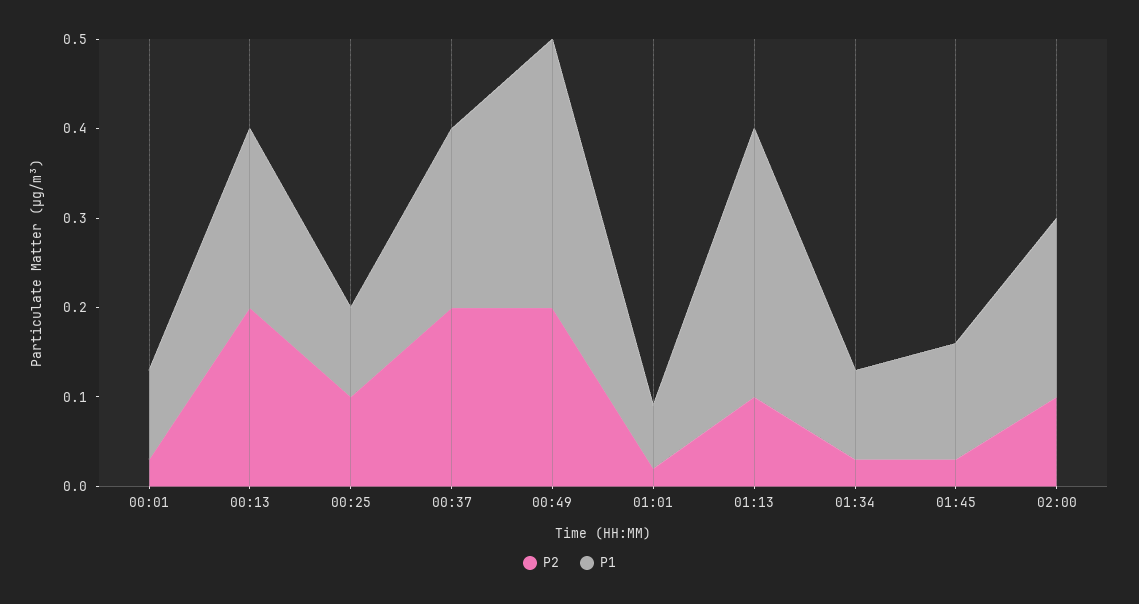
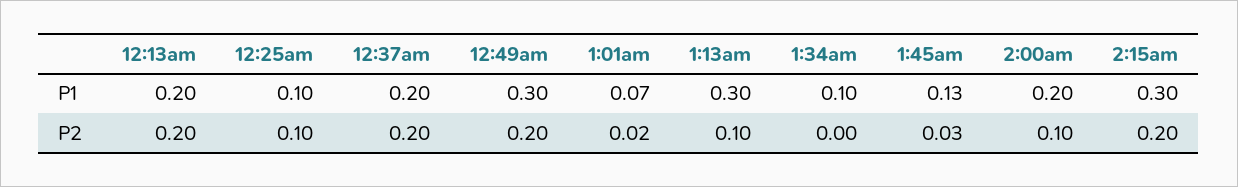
P2, 00:01: 0.03 -> none
P1, 00:01: 0.1 -> none
P2, 01:34: 0.03 -> 0
P1, 2:15am: none -> 0.3
P2, 2:15am: none -> 0.2

